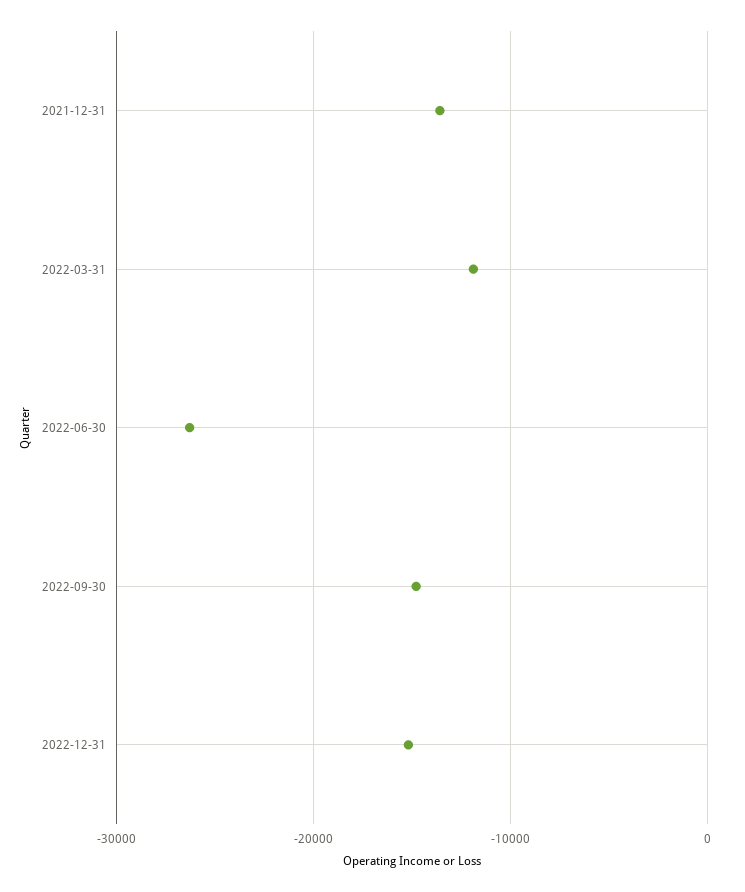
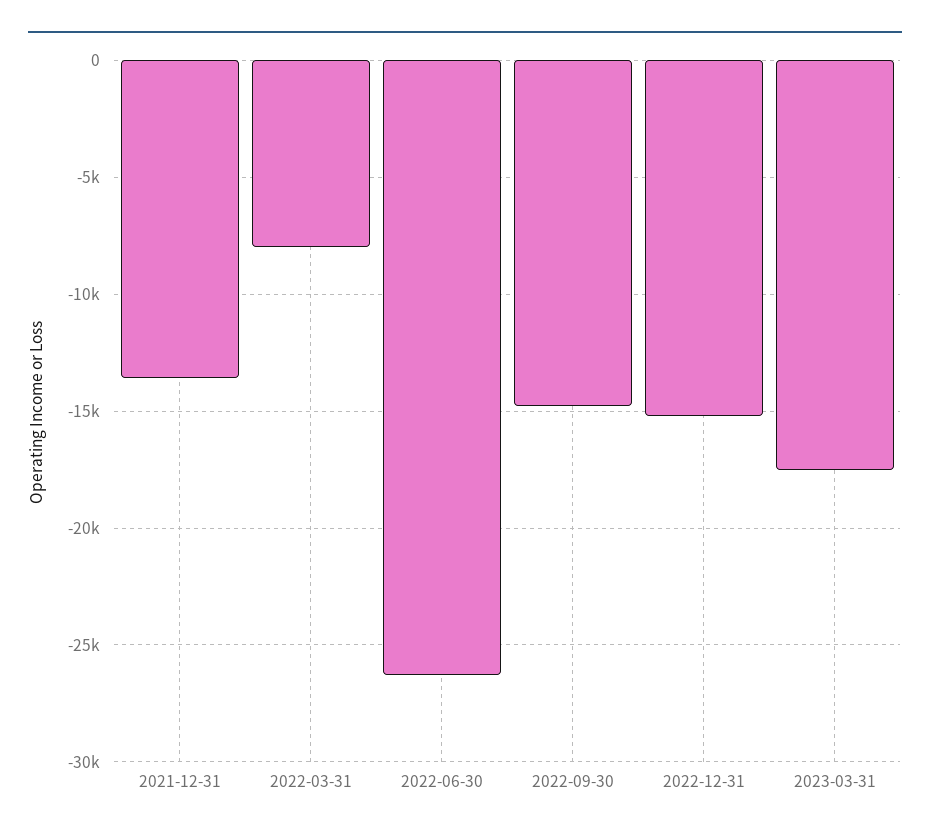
2022-03-31: -12000 -> -8000
2023-03-31: none -> -17500

